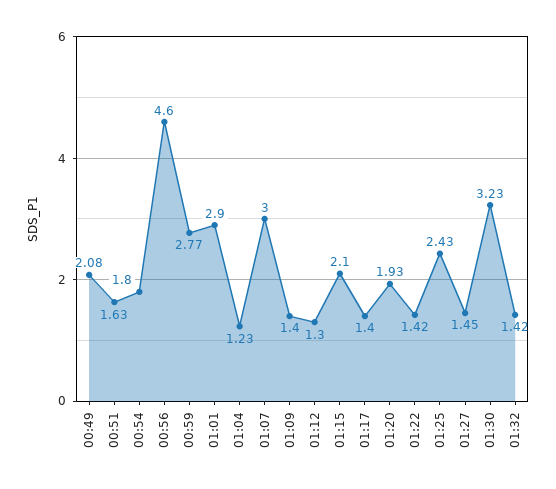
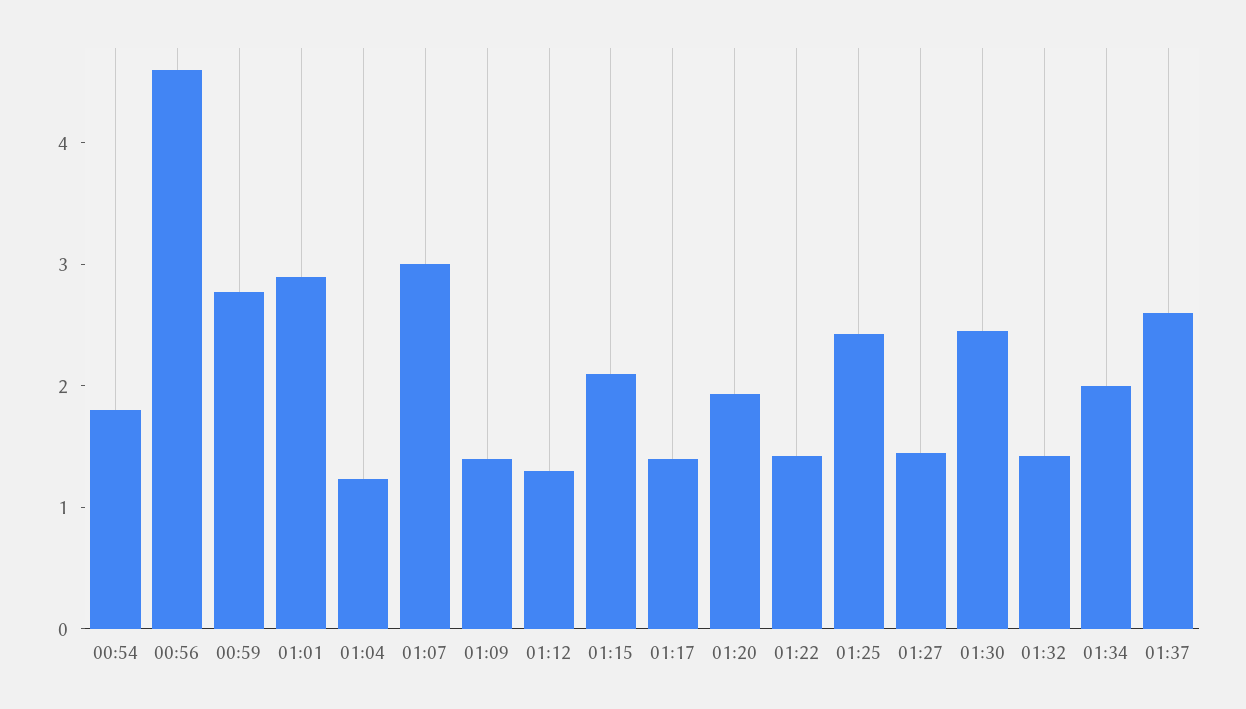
00:49: 2.08 -> none
00:51: 1.63 -> none
01:30: 3.23 -> 2.4
01:34: none -> 2
01:37: none -> 2.6

